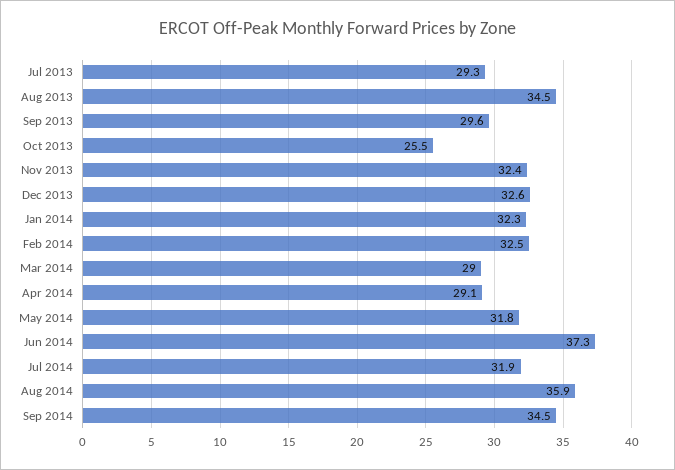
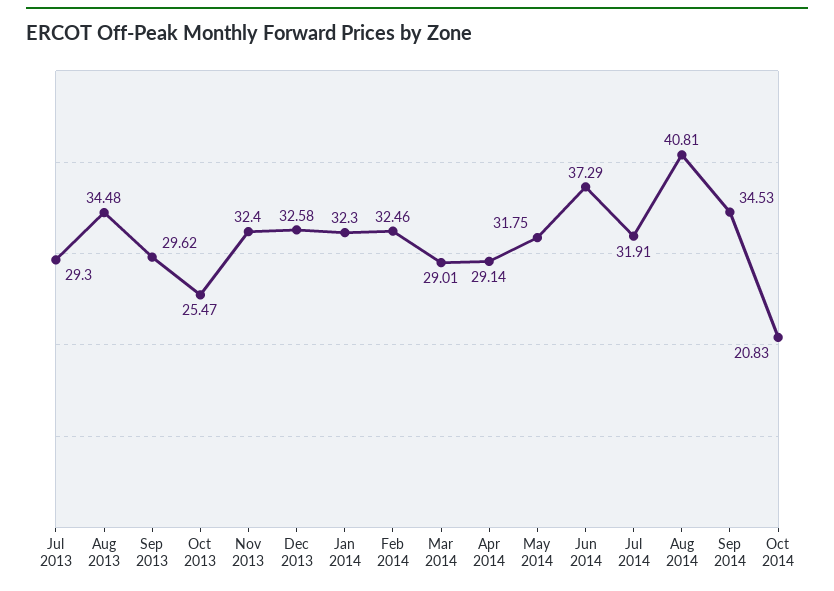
Aug 2014: 35.9 -> 40.81
Oct 2014: none -> 20.83

